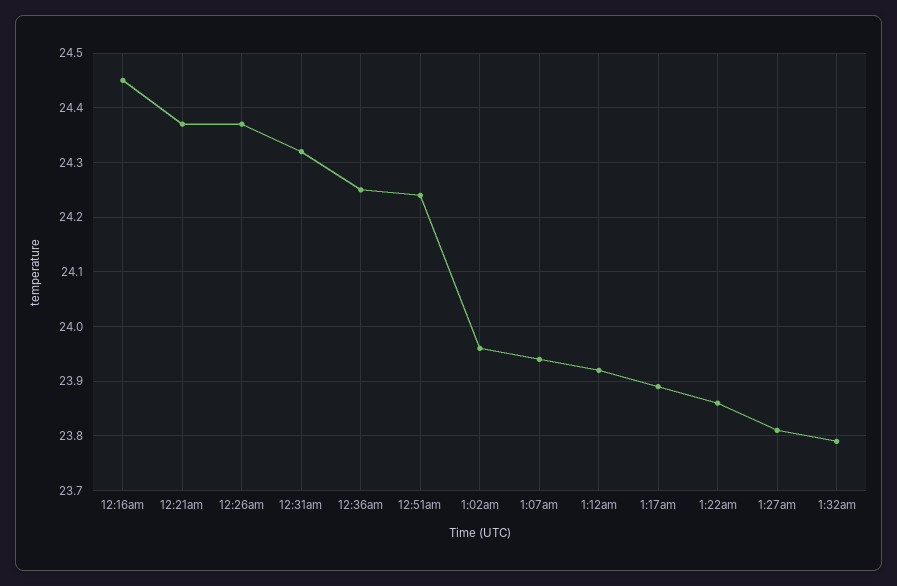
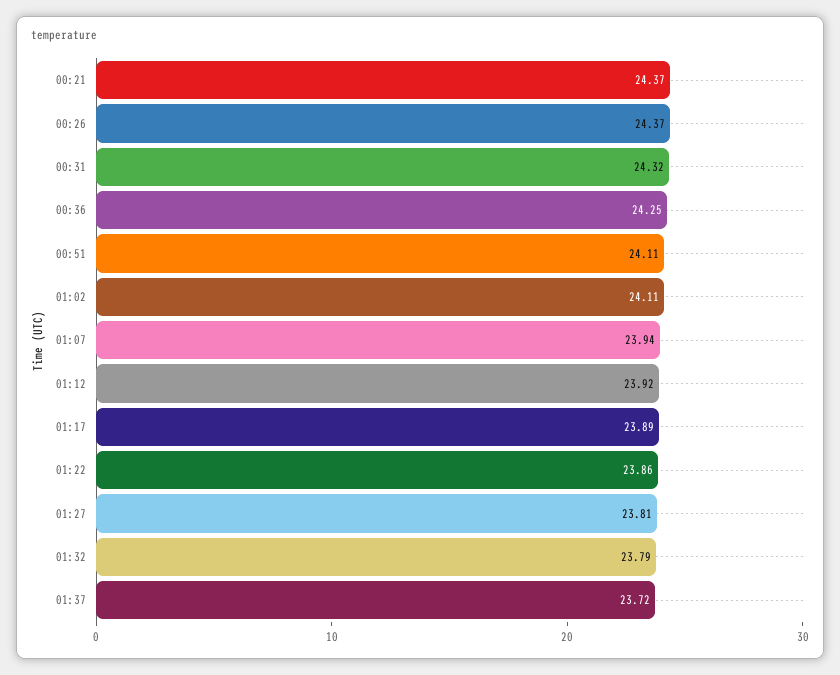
12:16am: 24.45 -> none
12:51am: 24.25 -> 24.11
1:02am: 23.95 -> 24.11
01:37: none -> 23.72

